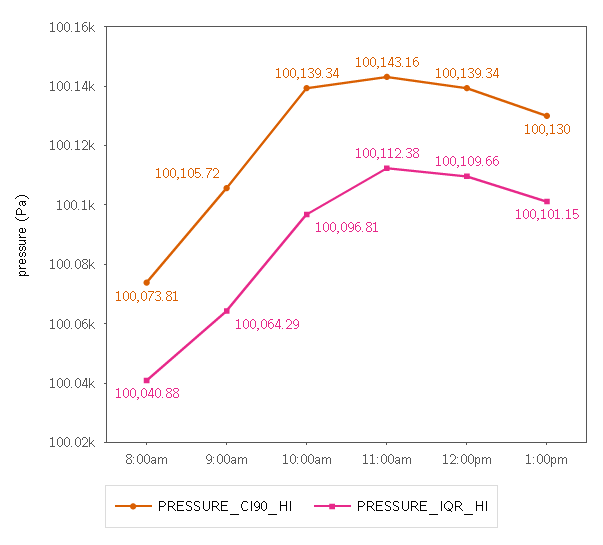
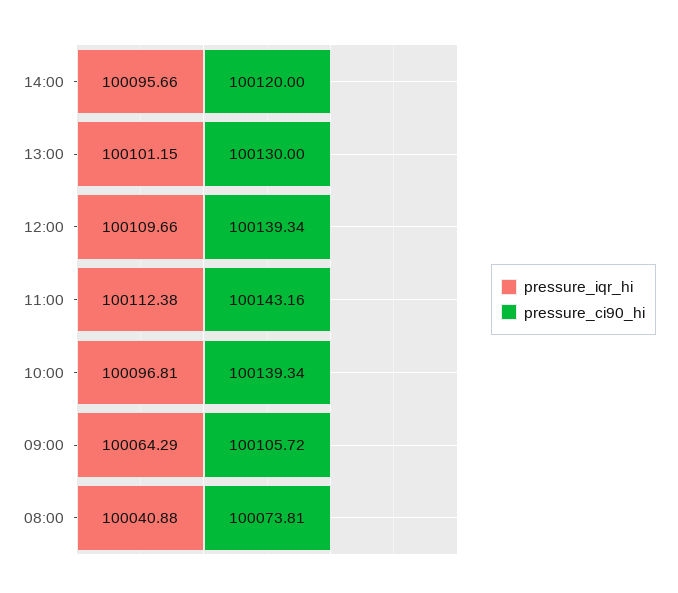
PRESSURE_IQR_HI, 14:00: none -> 100095.66
PRESSURE_CI90_HI, 14:00: none -> 100120

